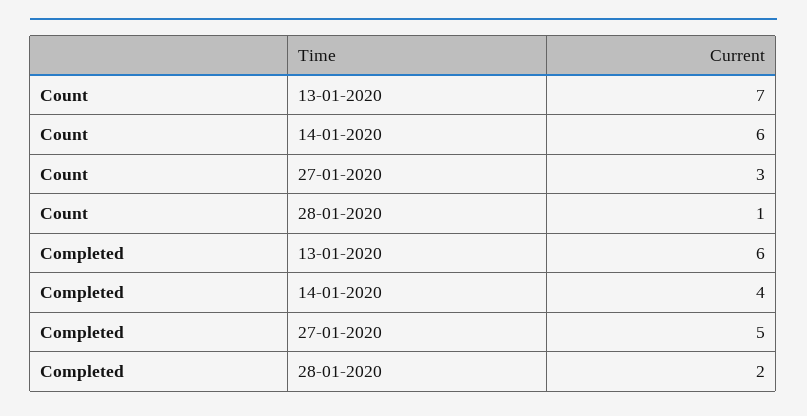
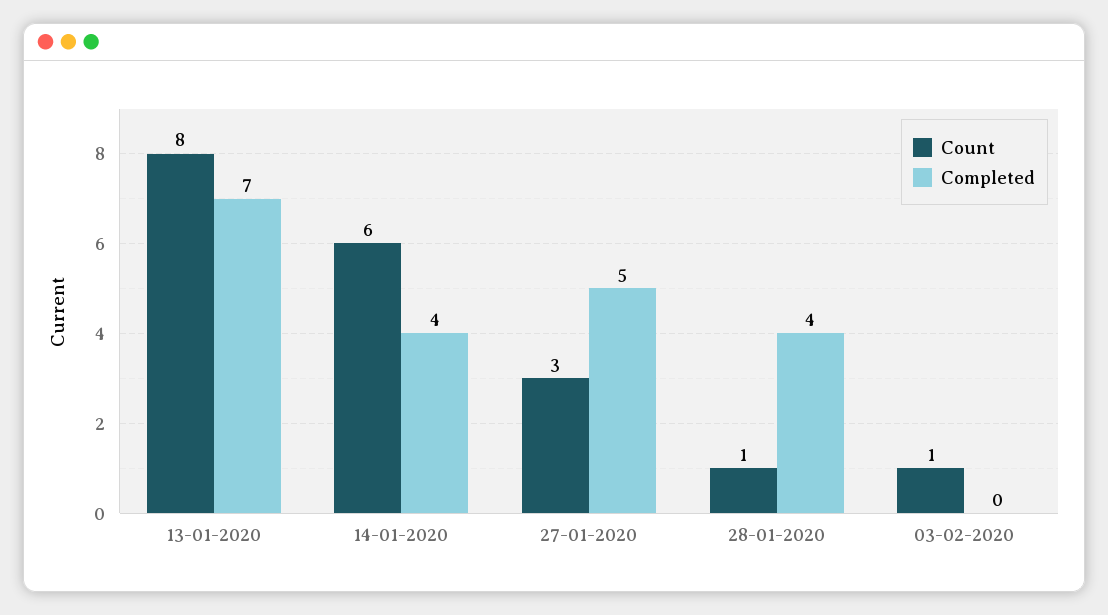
Count, 13-01-2020: 7 -> 8
Completed, 13-01-2020: 6 -> 7
Completed, 28-01-2020: 2 -> 4
Count, 03-02-2020: none -> 1
Completed, 03-02-2020: none -> 0

